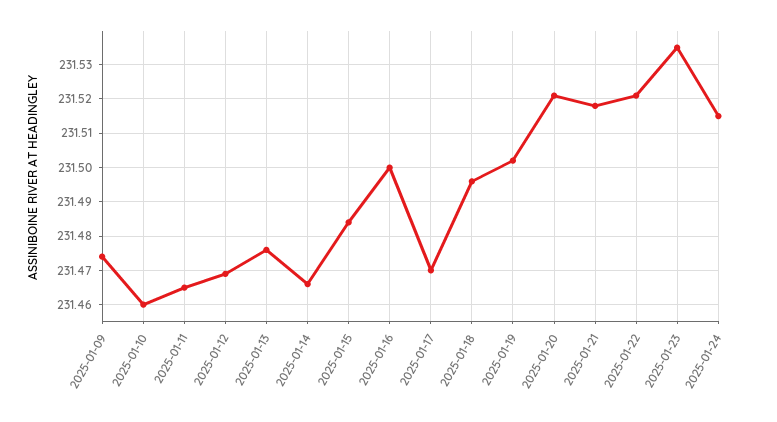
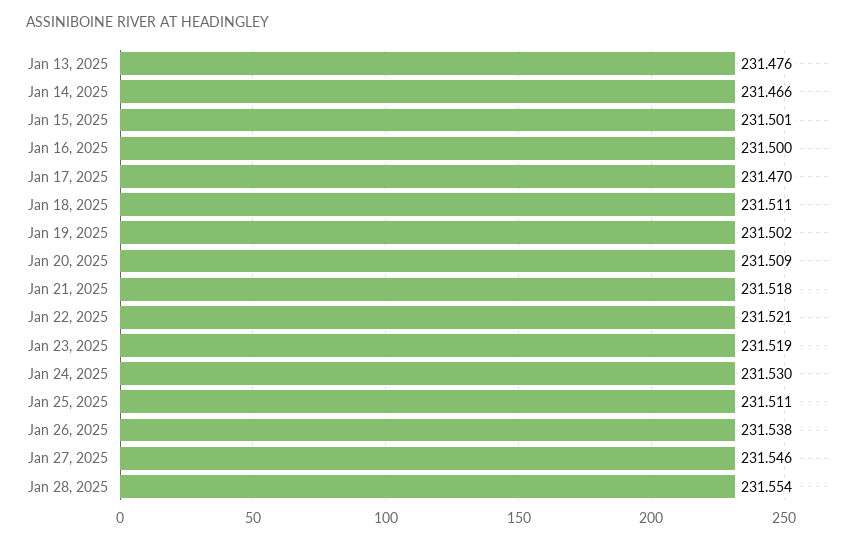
2025-01-09: 231.475 -> none
2025-01-10: 231.46 -> none
2025-01-11: 231.465 -> none
2025-01-12: 231.47 -> none
2025-01-15: 231.485 -> 231.501
2025-01-18: 231.495 -> 231.511
2025-01-20: 231.52 -> 231.509
2025-01-23: 231.535 -> 231.519
2025-01-24: 231.515 -> 231.53
Jan 25, 2025: none -> 231.511
Jan 26, 2025: none -> 231.538
Jan 27, 2025: none -> 231.546
Jan 28, 2025: none -> 231.554

